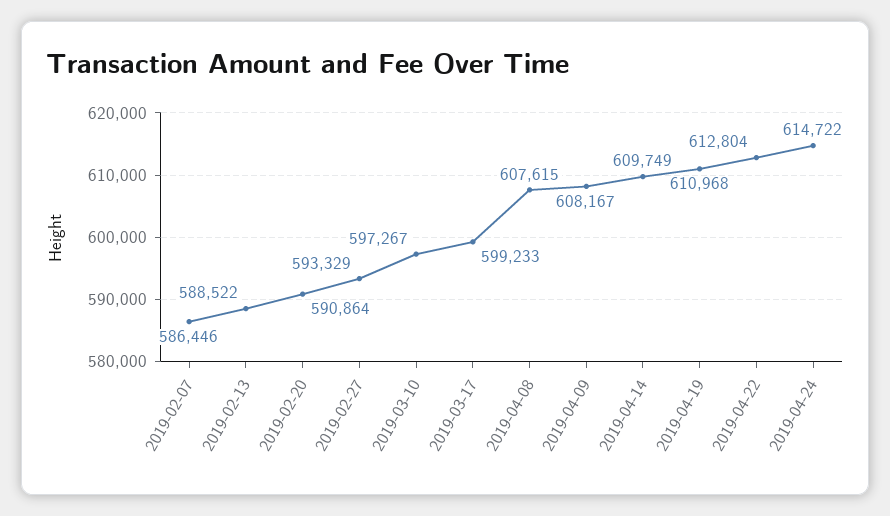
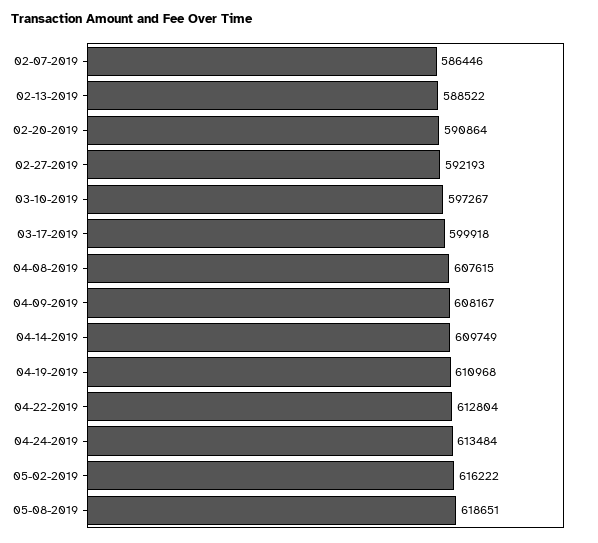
2019-02-27: 593329 -> 592193
2019-03-17: 599233 -> 599918
2019-04-24: 614722 -> 613484
05-02-2019: none -> 616222
05-08-2019: none -> 618651

